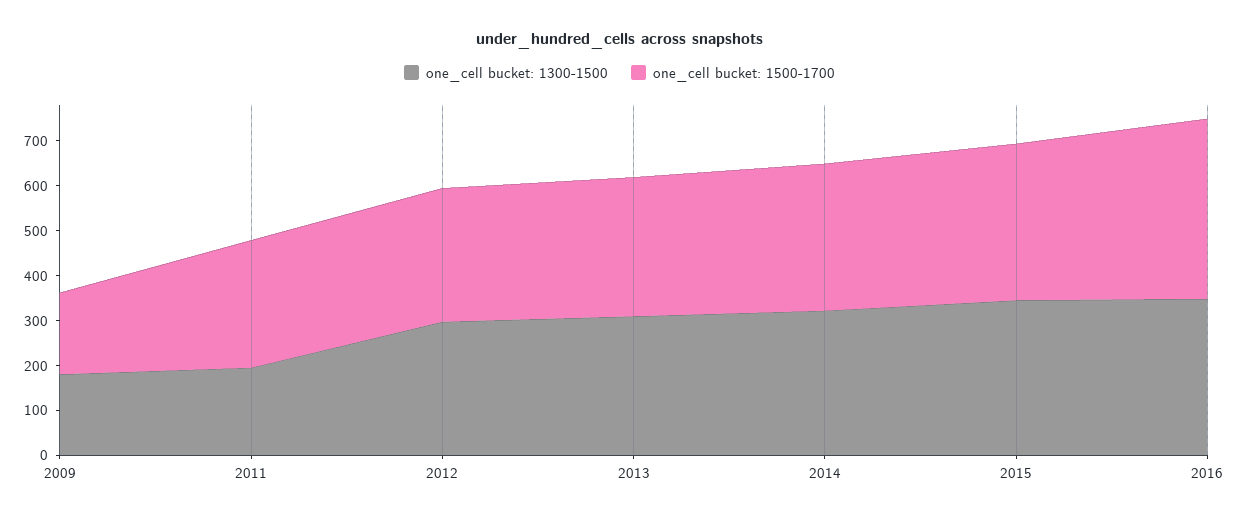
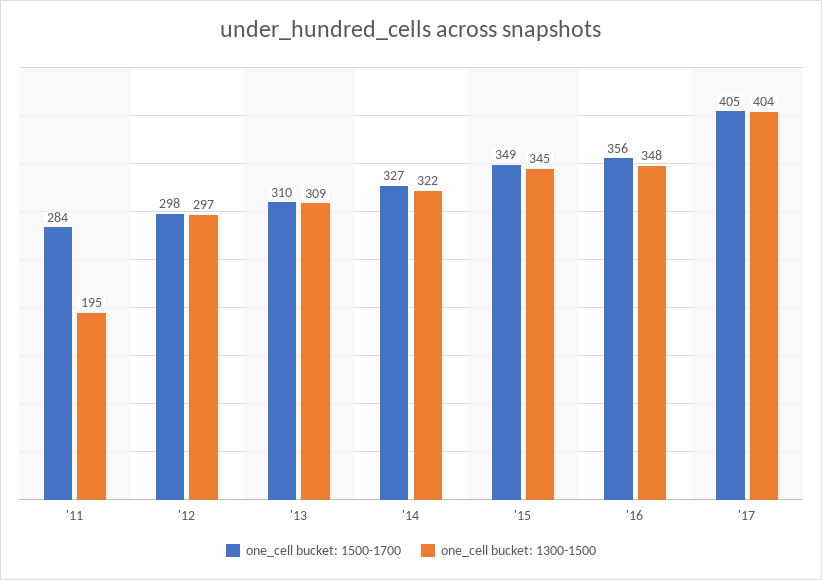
one_cell bucket: 1300-1500, 2009: 180 -> none
one_cell bucket: 1500-1700, 2009: 180 -> none
one_cell bucket: 1500-1700, 2016: 400 -> 356
one_cell bucket: 1500-1700, '17: none -> 405
one_cell bucket: 1300-1500, '17: none -> 404

